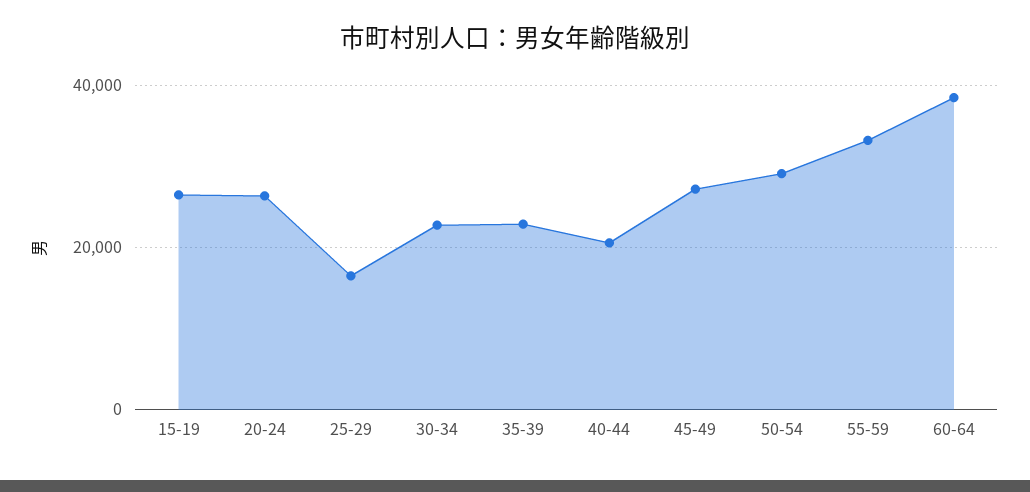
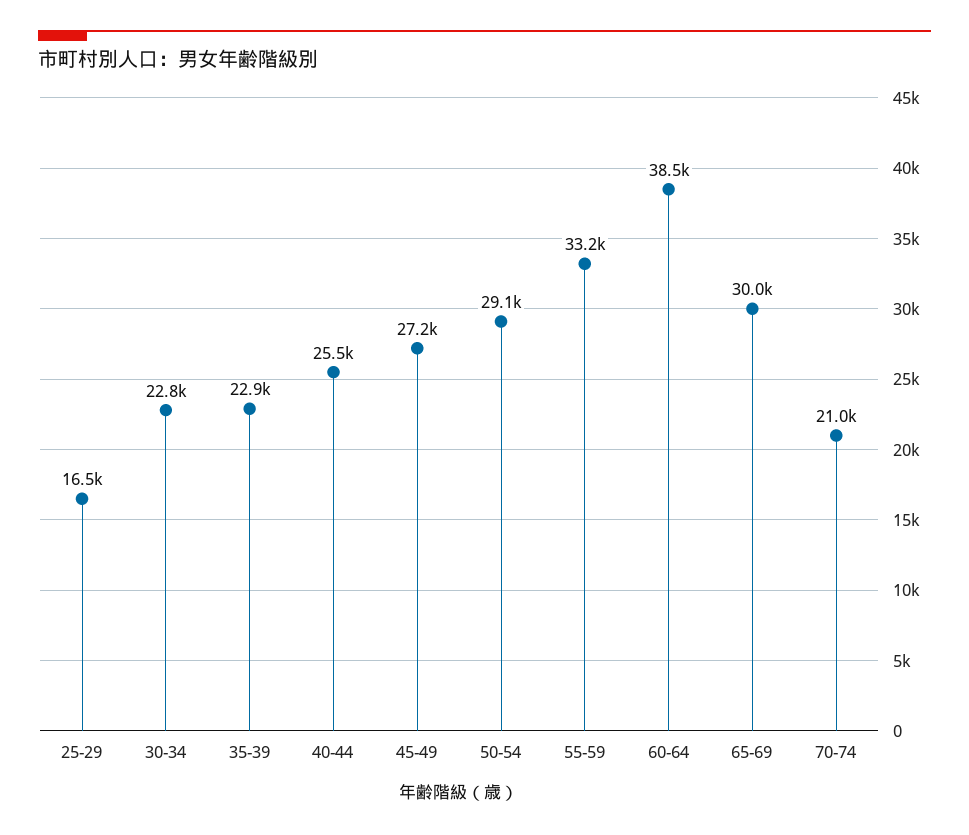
15-19: 26000 -> none
20-24: 26000 -> none
40-44: 20000 -> 25500
65-69: none -> 30000
70-74: none -> 21000

